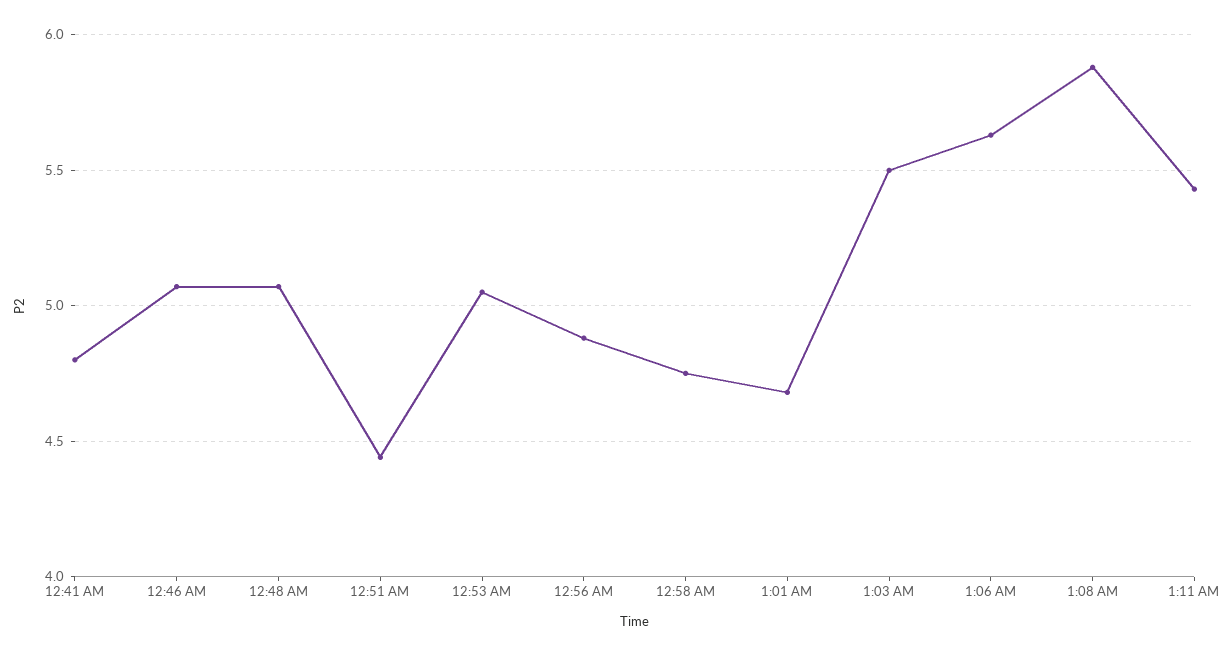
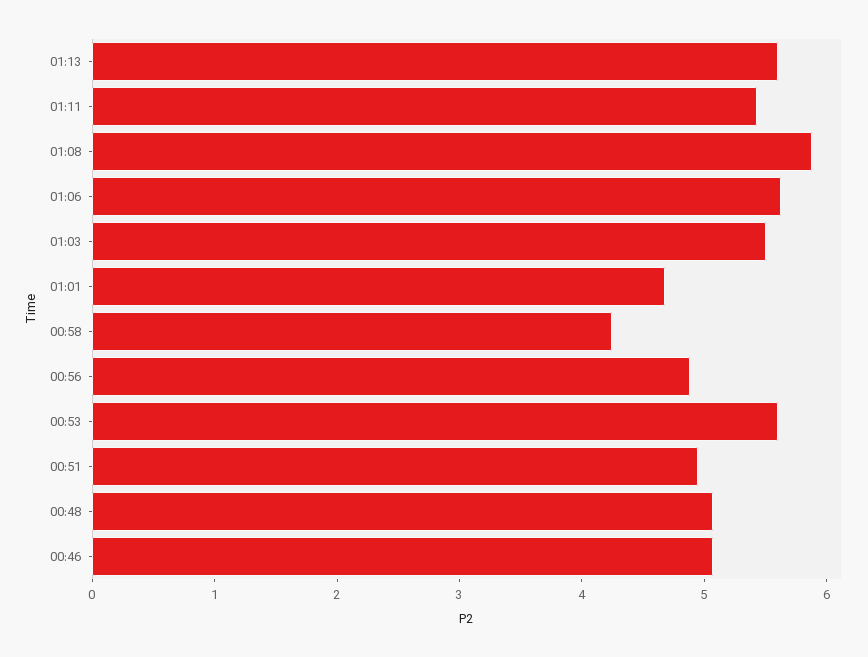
12:41 AM: 4.8 -> none
12:51 AM: 4.45 -> 5
12:53 AM: 5.05 -> 5.6
12:58 AM: 4.75 -> 4.2
01:13: none -> 5.6

